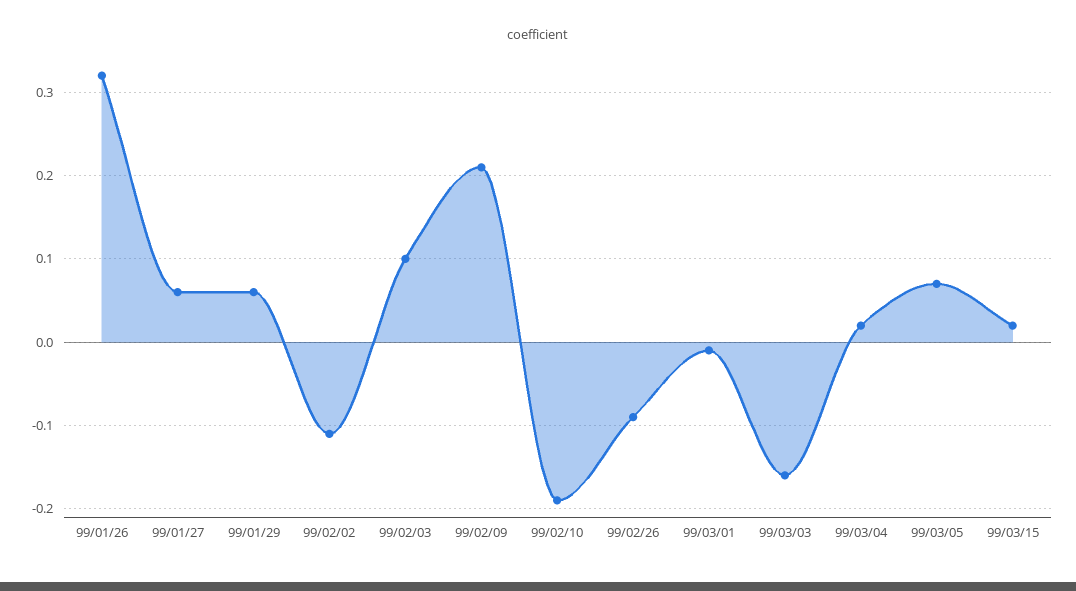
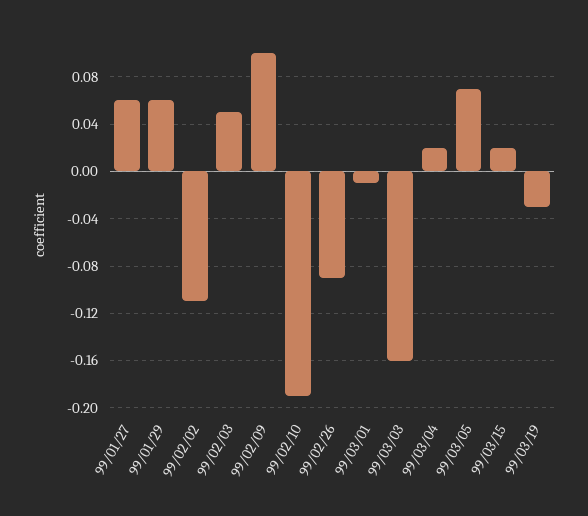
99/01/26: 0.32 -> none
99/02/03: 0.1 -> 0.05
99/02/09: 0.21 -> 0.1
99/03/19: none -> -0.03

